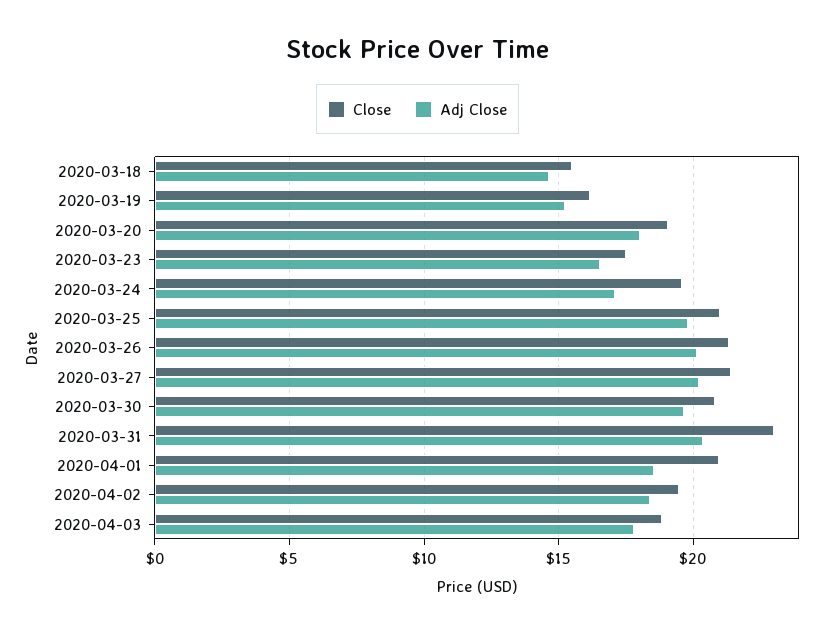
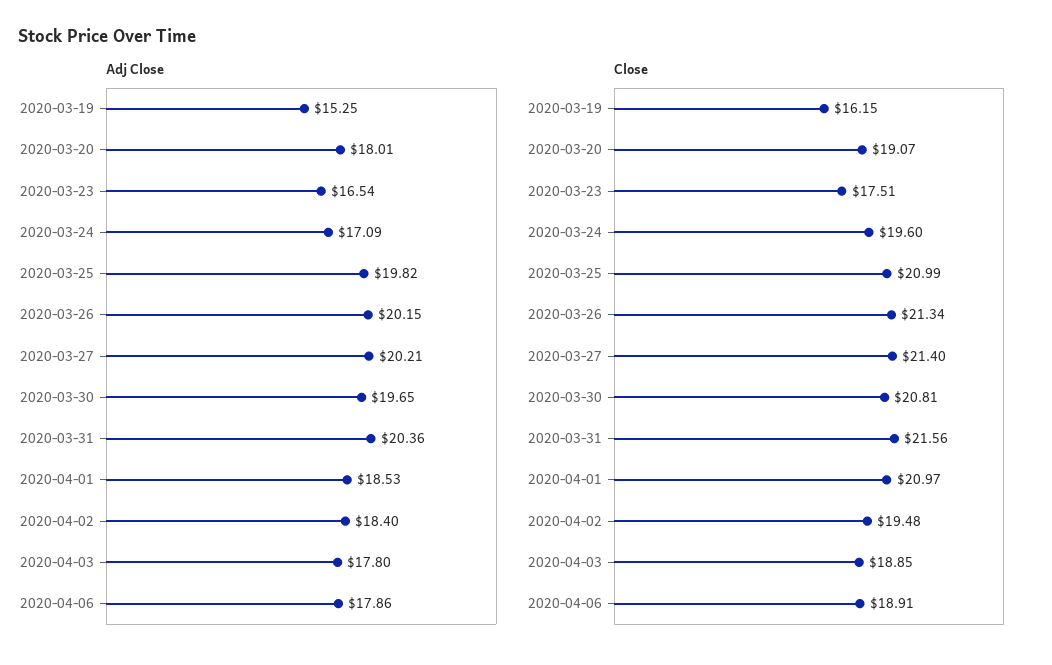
Close, 2020-03-18: 15.5 -> none
Adj Close, 2020-03-18: 14.5 -> none
Close, 2020-03-31: 23 -> 21.56
Adj Close, 2020-04-06: none -> 17.86
Close, 2020-04-06: none -> 18.91

